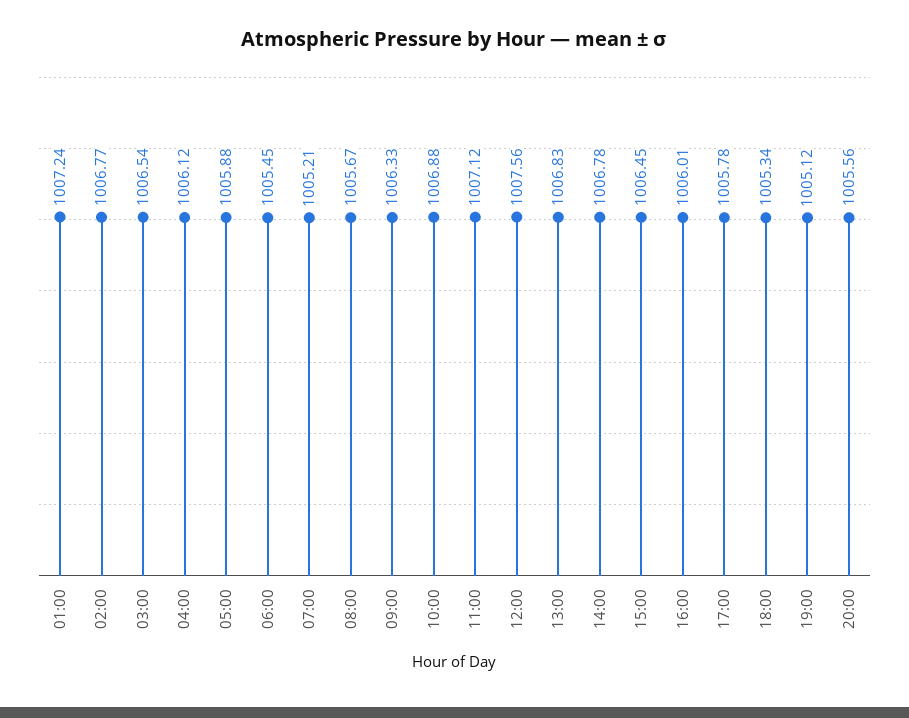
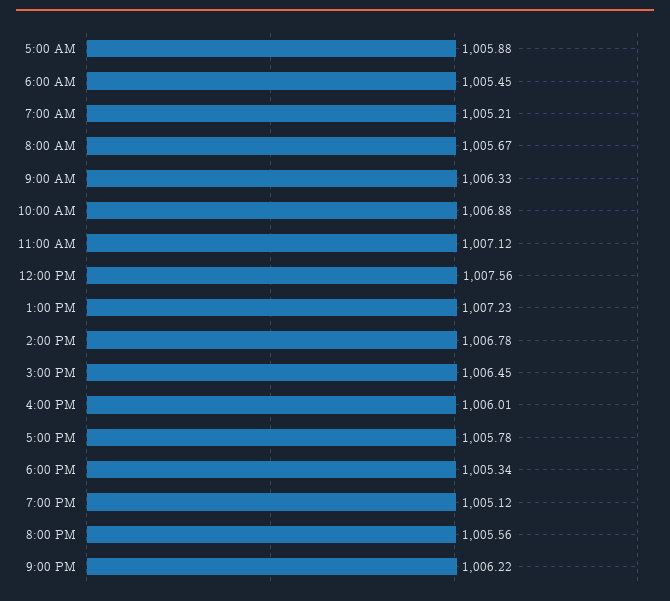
01:00: 1007.24 -> none
02:00: 1006.77 -> none
03:00: 1006.54 -> none
04:00: 1006.12 -> none
13:00: 1006.83 -> 1007.23
9:00 PM: none -> 1006.22

